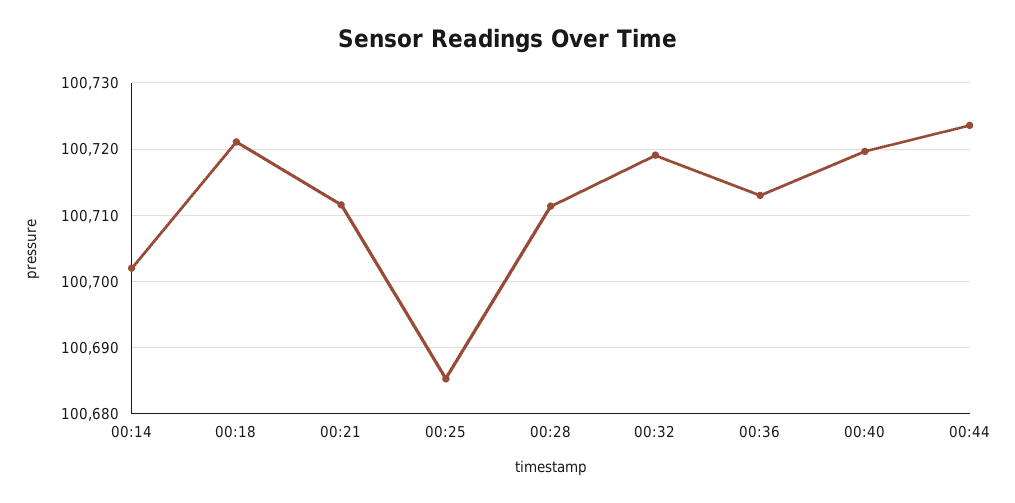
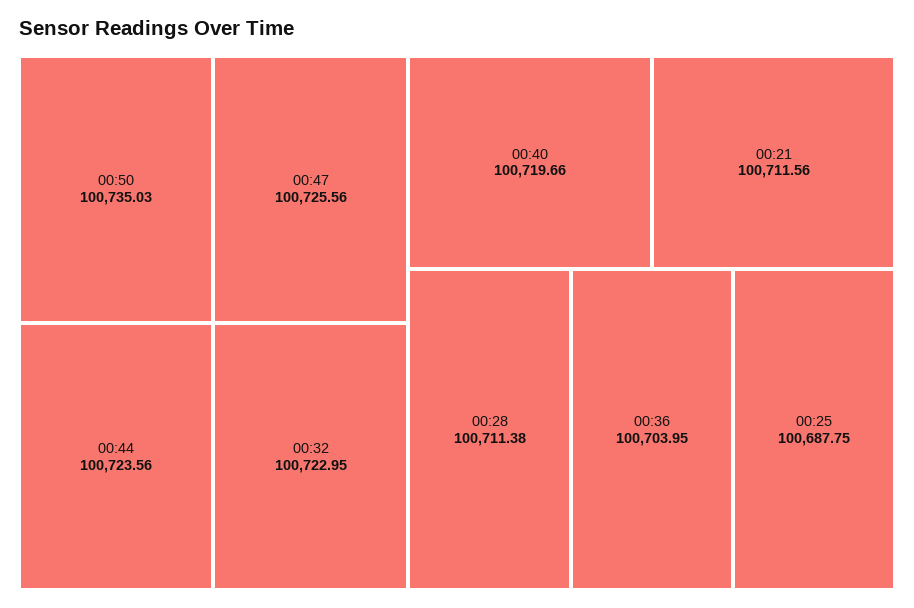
00:14: 100702 -> none
00:18: 100721 -> none
00:25: 100685 -> 100687.75
00:32: 100719 -> 100722.95
00:36: 100713 -> 100703.95
00:50: none -> 100735.03
00:47: none -> 100725.56

